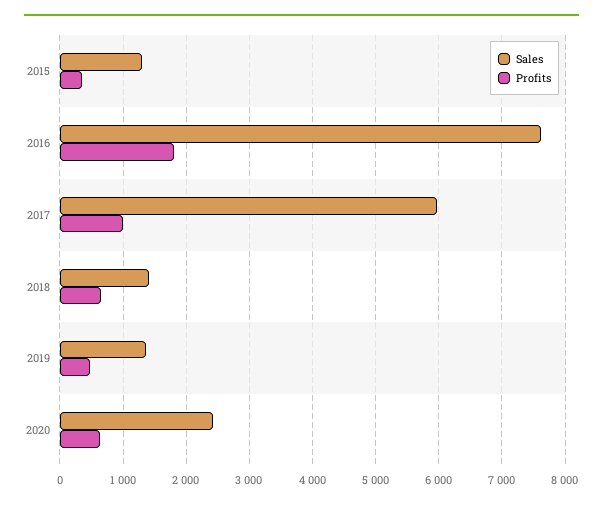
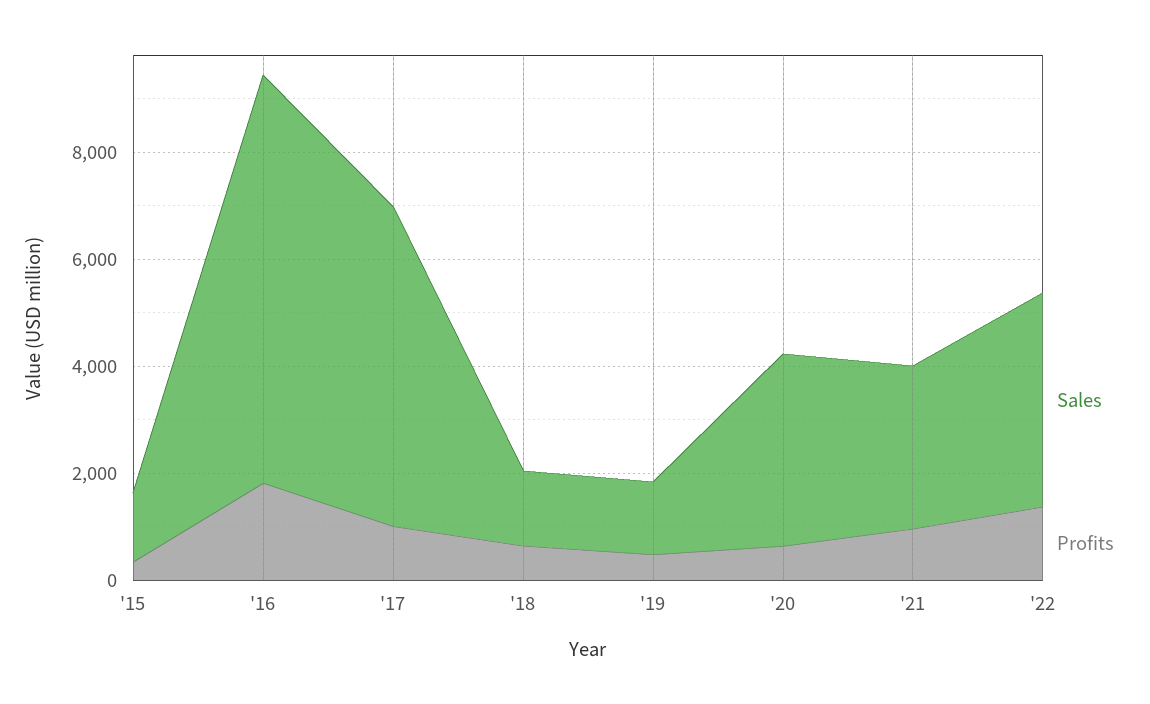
Sales, 2020: 2400 -> 3500
Sales, '21: none -> 3000
Profits, '21: none -> 1000
Sales, '22: none -> 4000
Profits, '22: none -> 1500

